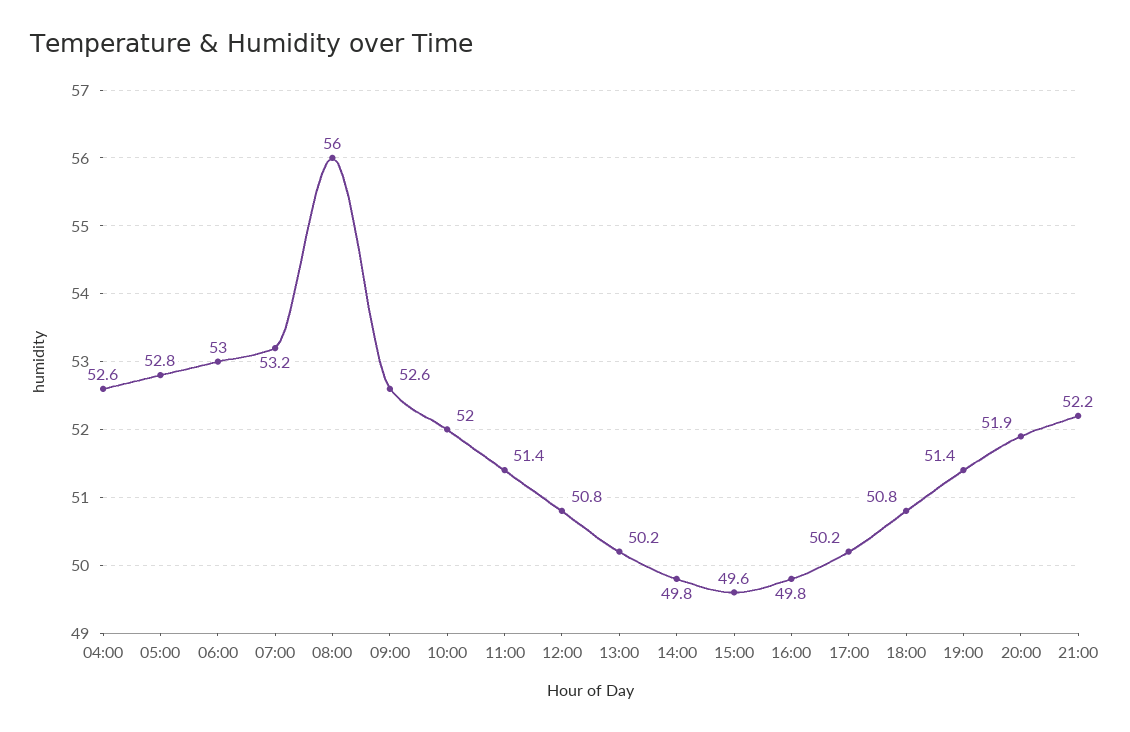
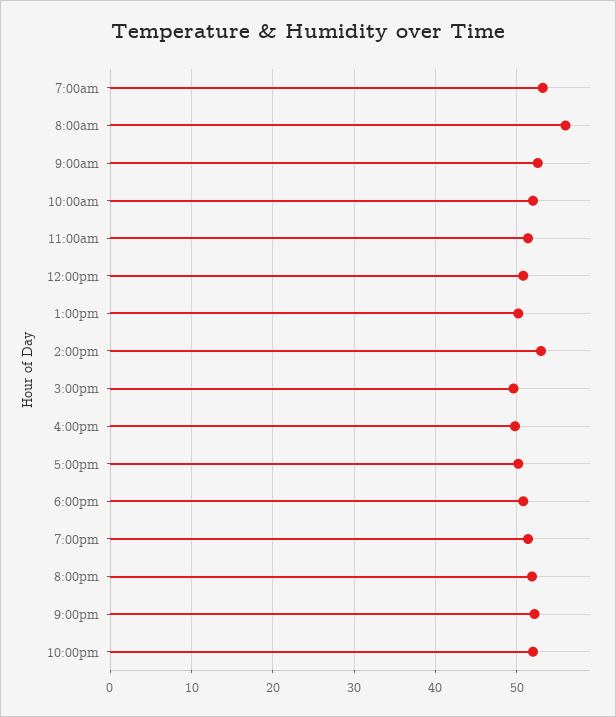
04:00: 52.6 -> none
05:00: 52.8 -> none
06:00: 53 -> none
14:00: 49.8 -> 53
10:00pm: none -> 52

